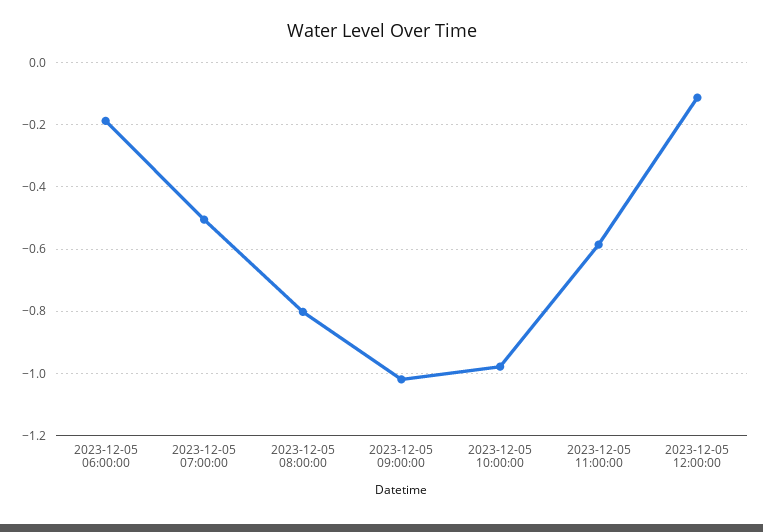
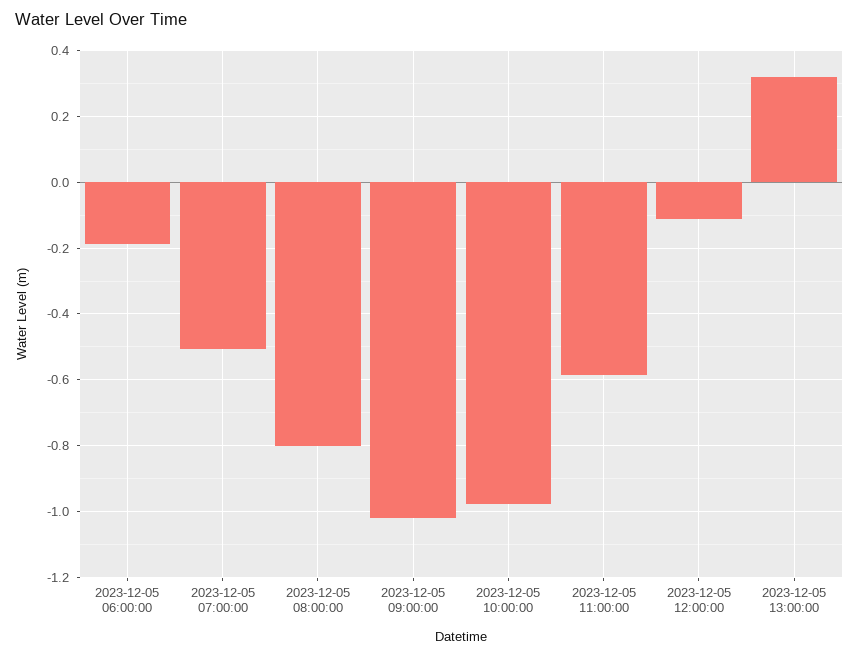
2023-12-05 13:00:00: none -> 0.32

